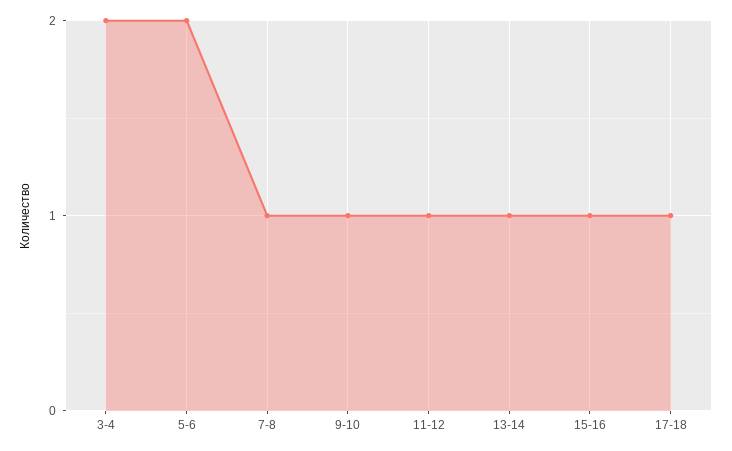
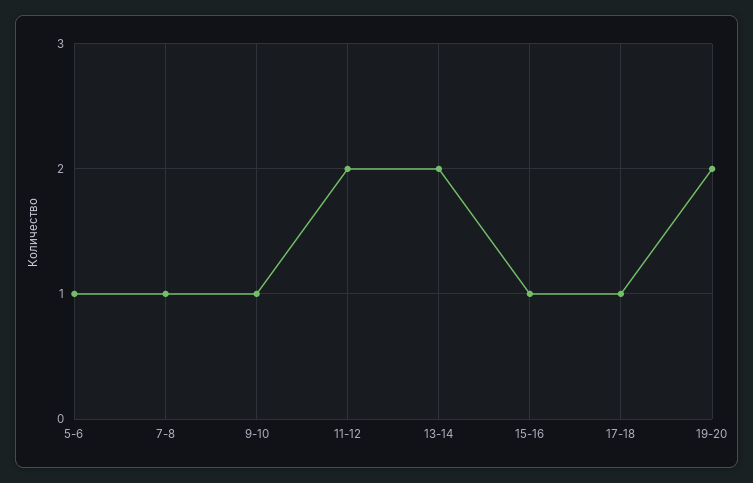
3-4: 2 -> none
5-6: 2 -> 1
11-12: 1 -> 2
13-14: 1 -> 2
19-20: none -> 2

